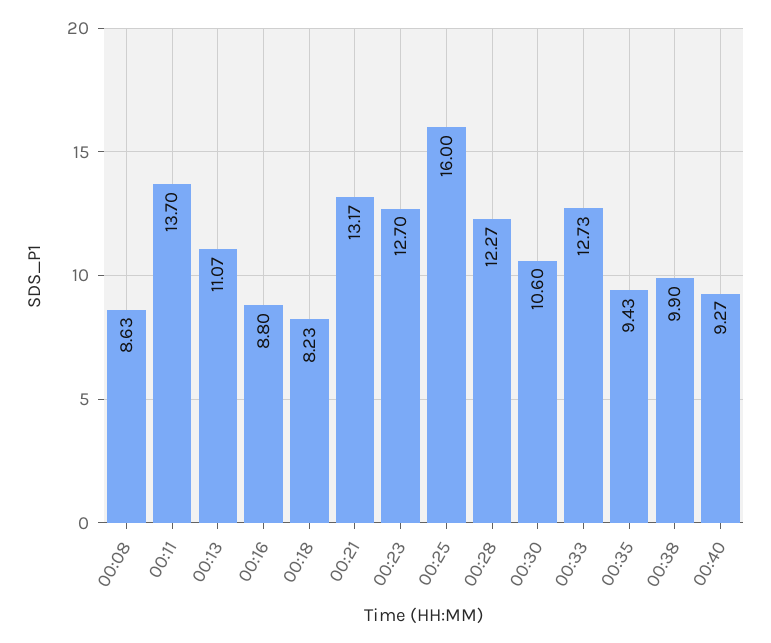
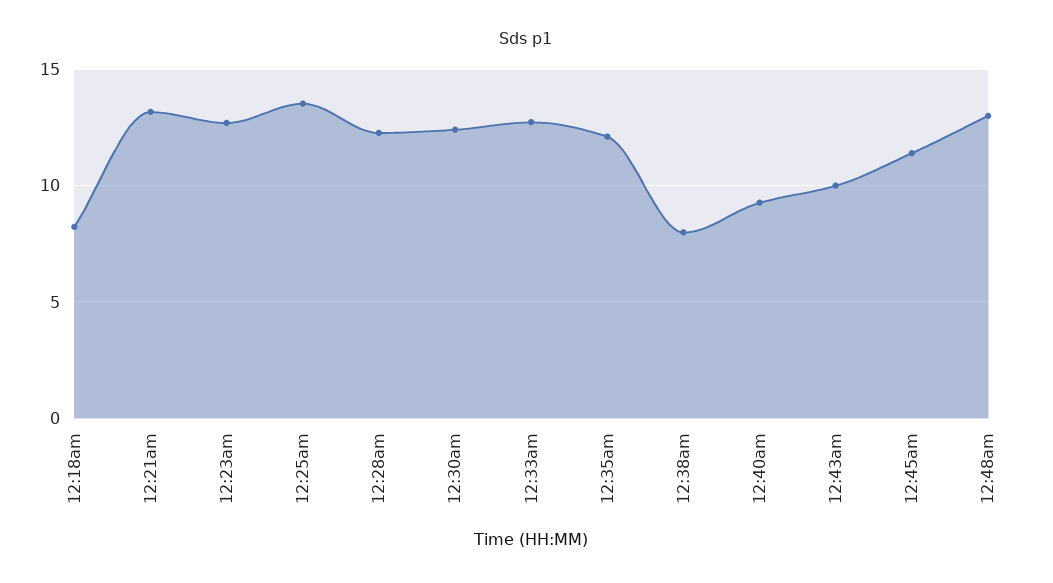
00:08: 8.63 -> none
00:11: 13.7 -> none
00:13: 11.07 -> none
00:16: 8.8 -> none
00:25: 16 -> 13.5
00:30: 10.6 -> 12.5
00:35: 9.43 -> 12
00:38: 9.9 -> 8
12:43am: none -> 10
12:45am: none -> 11.5
12:48am: none -> 13

